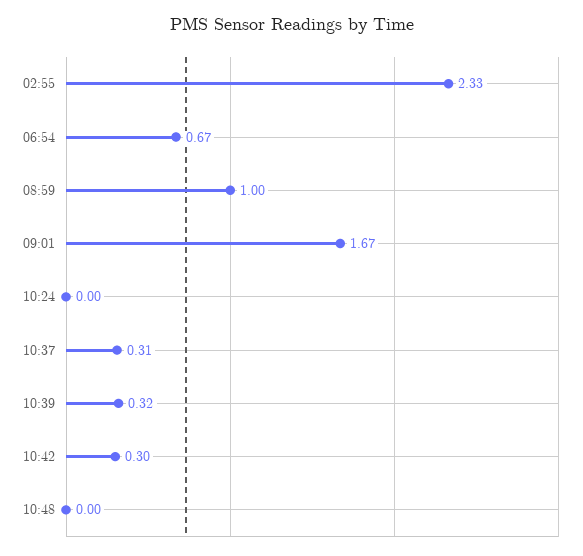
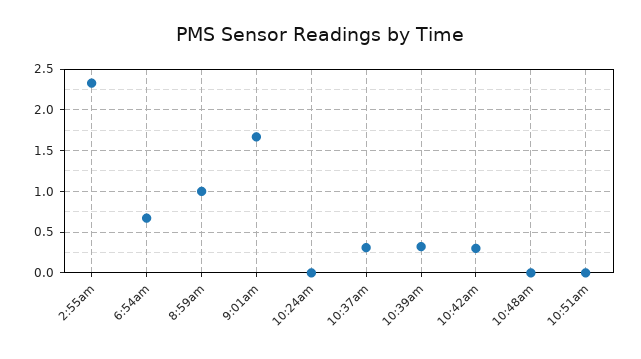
10:51am: none -> 0

